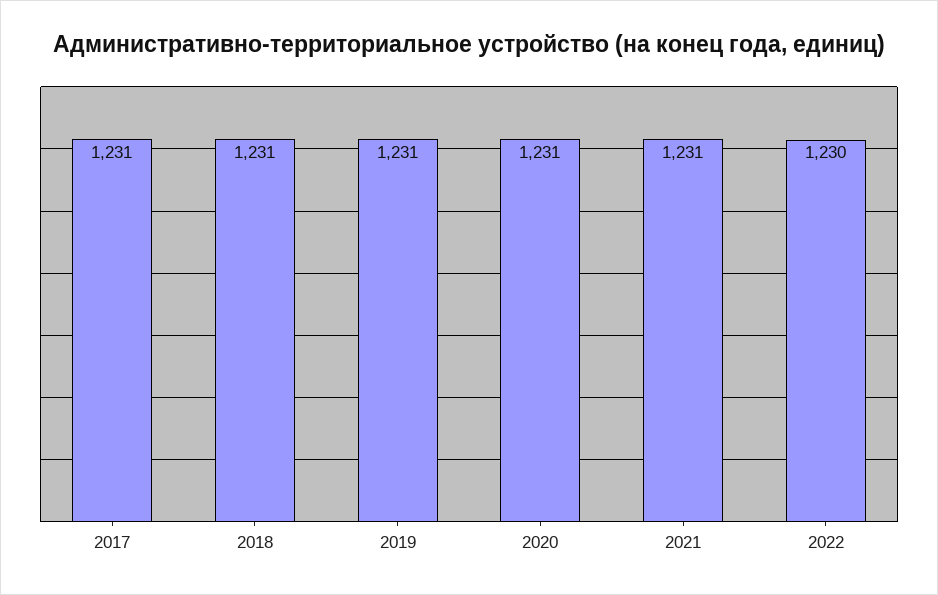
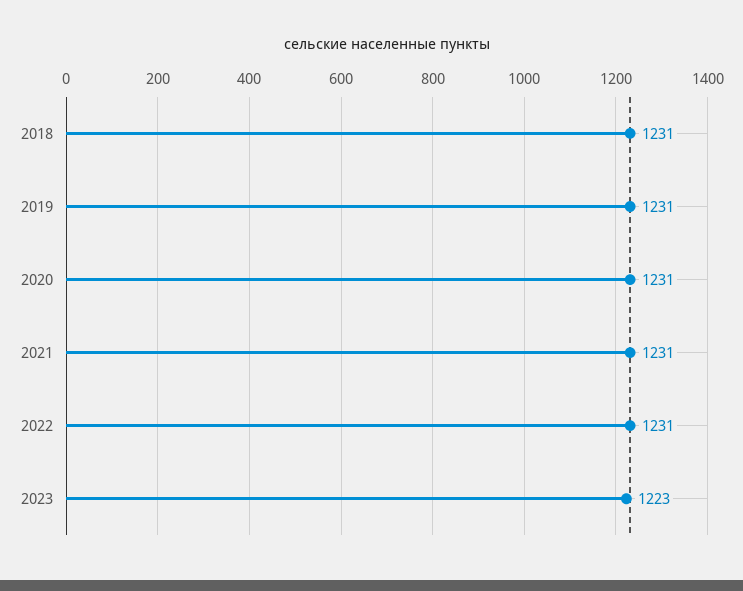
2017: 1231 -> none
2022: 1230 -> 1231
2023: none -> 1223

